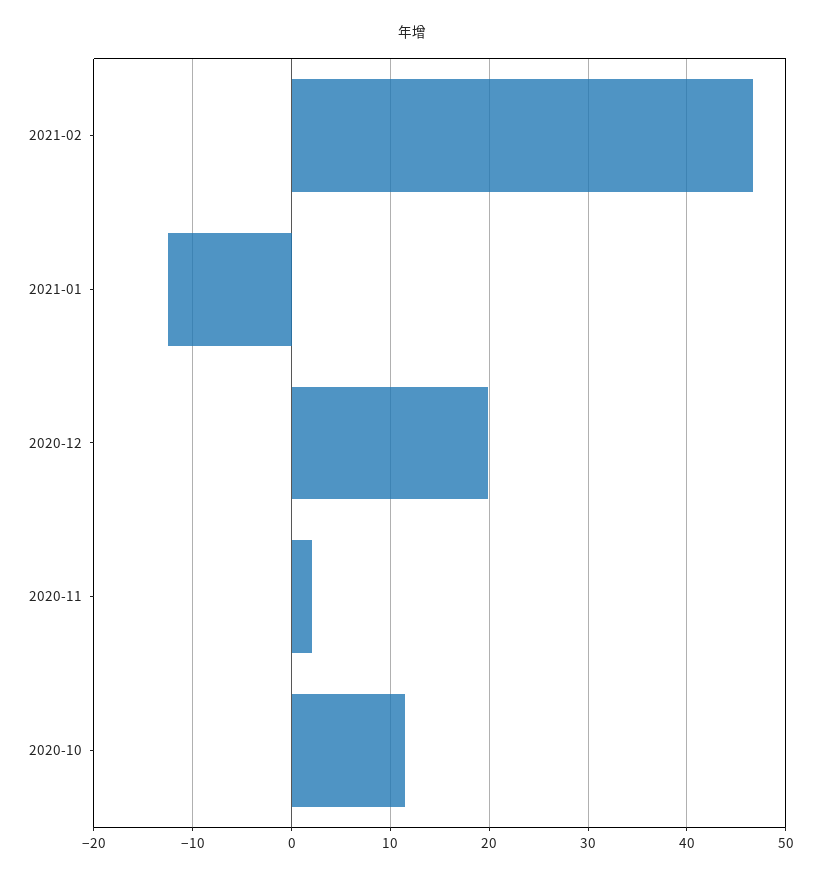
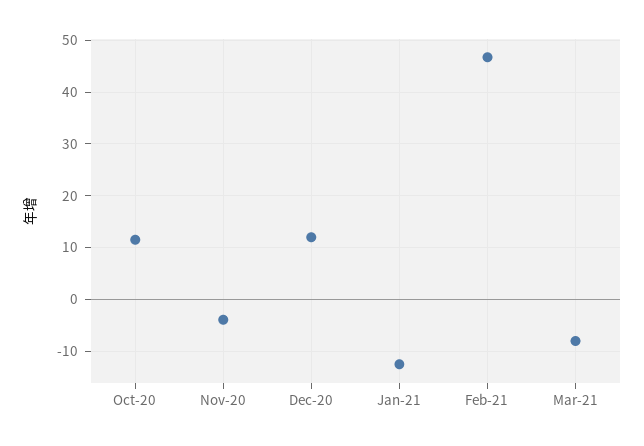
2020-12: 20 -> 12
2020-11: 2 -> -4
Mar-21: none -> -8

